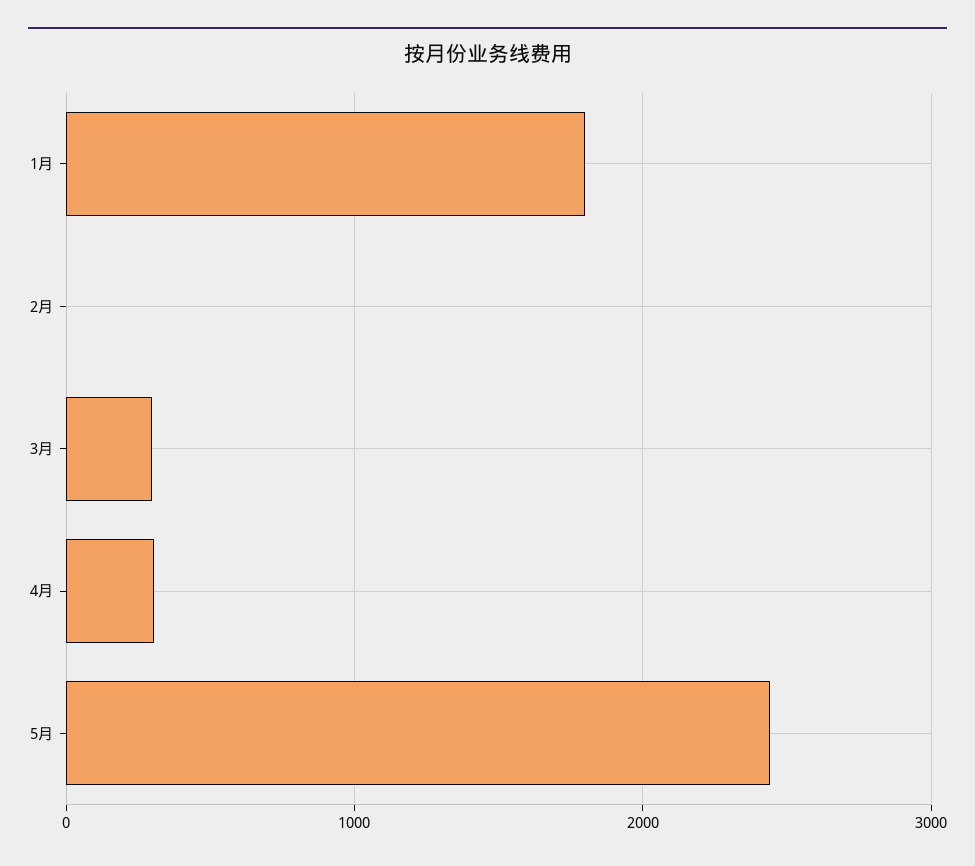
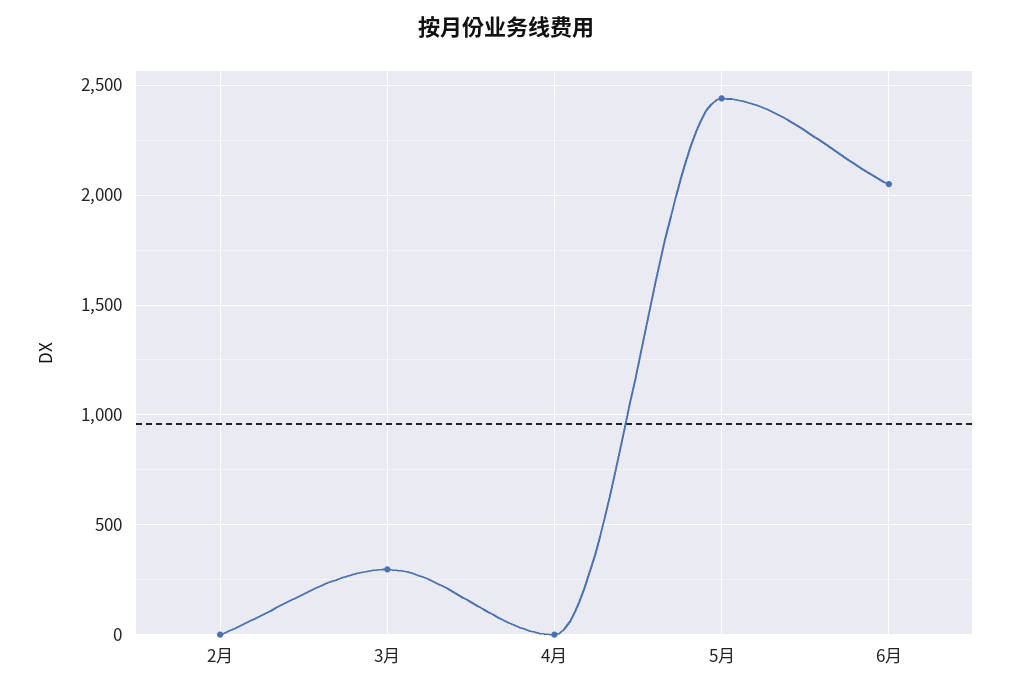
1月: 1800 -> none
4月: 300 -> 0
6月: none -> 2050

